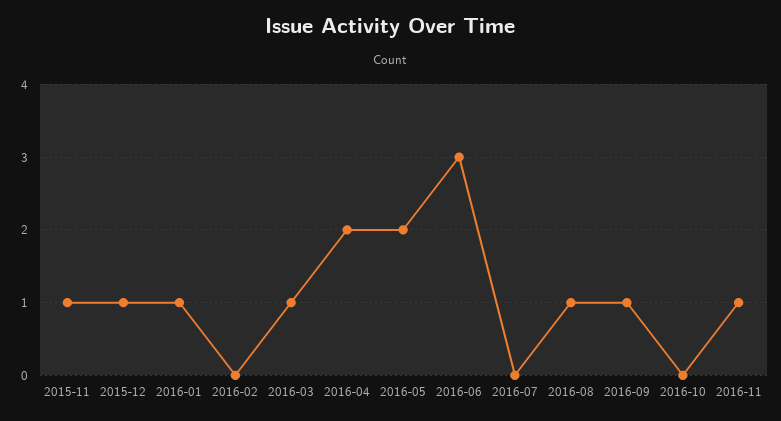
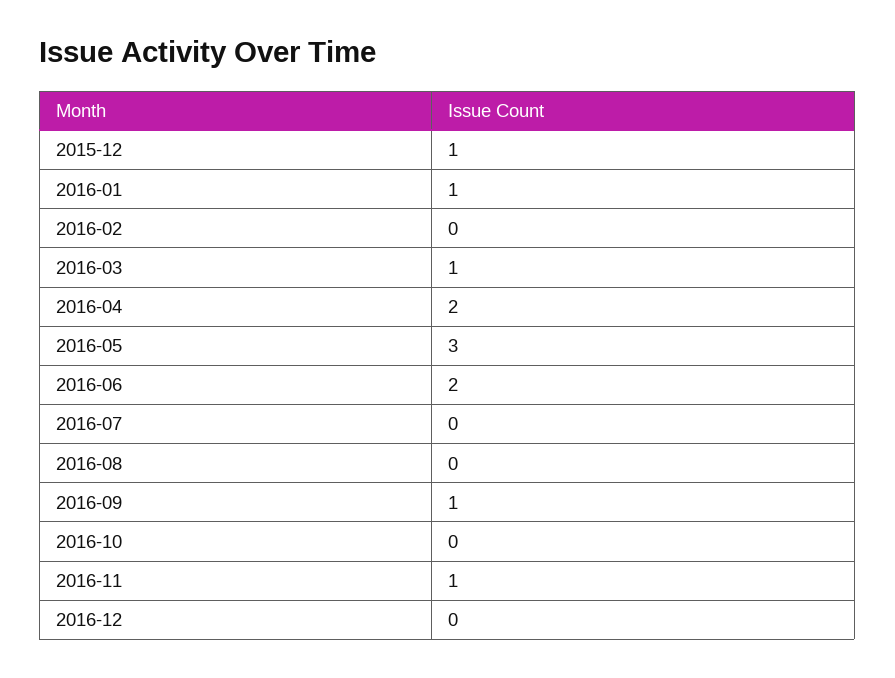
2015-11: 1 -> none
2016-05: 2 -> 3
2016-06: 3 -> 2
2016-08: 1 -> 0
2016-12: none -> 0

